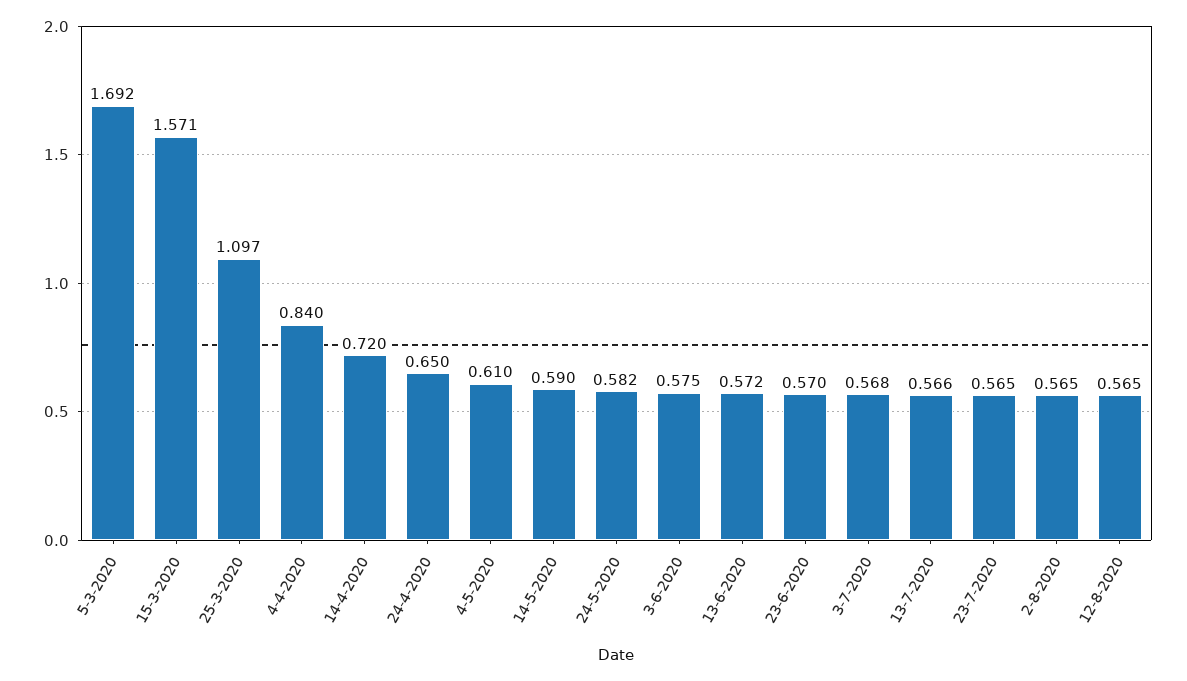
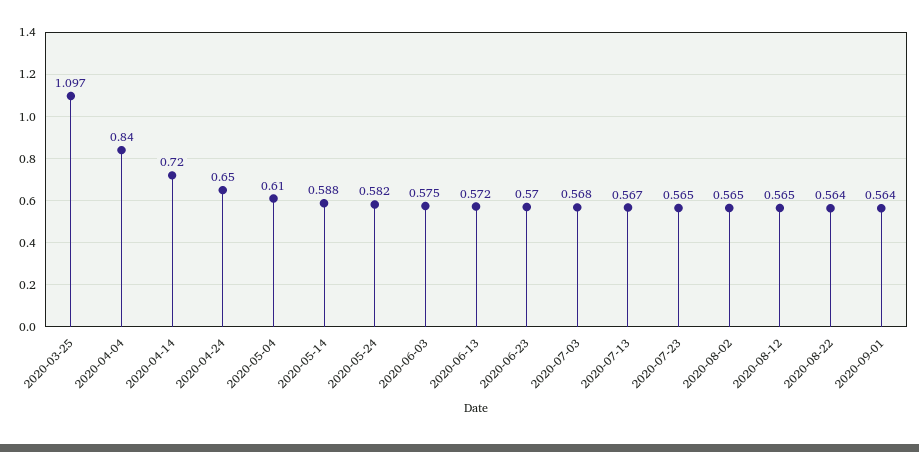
5-3-2020: 1.692 -> none
15-3-2020: 1.571 -> none
14-5-2020: 0.59 -> 0.588
13-7-2020: 0.566 -> 0.567
2020-08-22: none -> 0.564
2020-09-01: none -> 0.564

